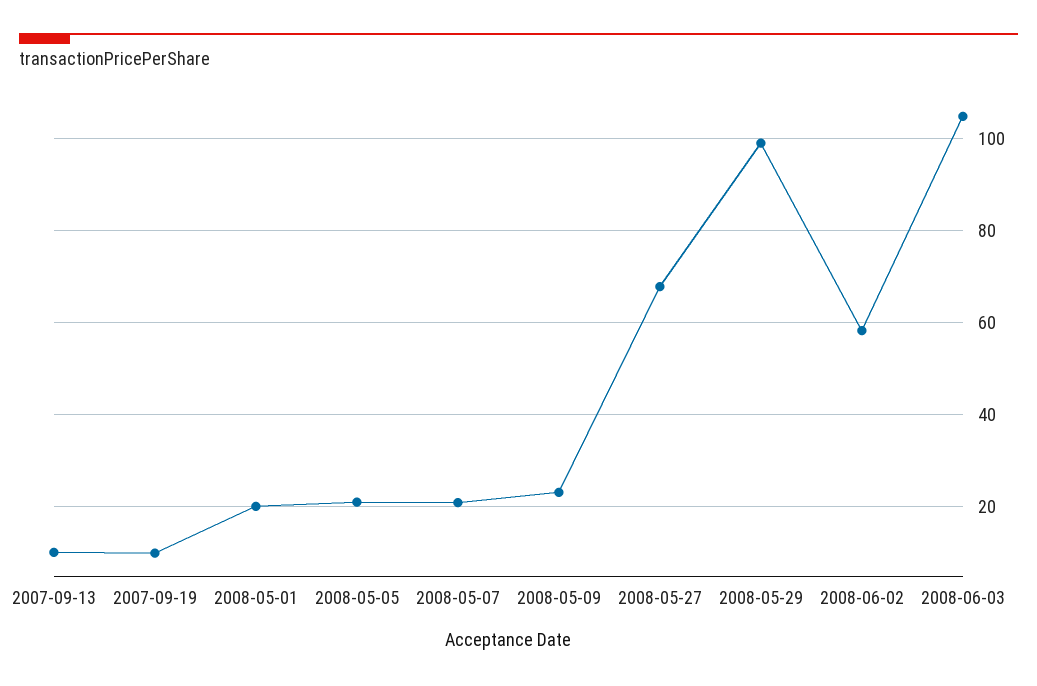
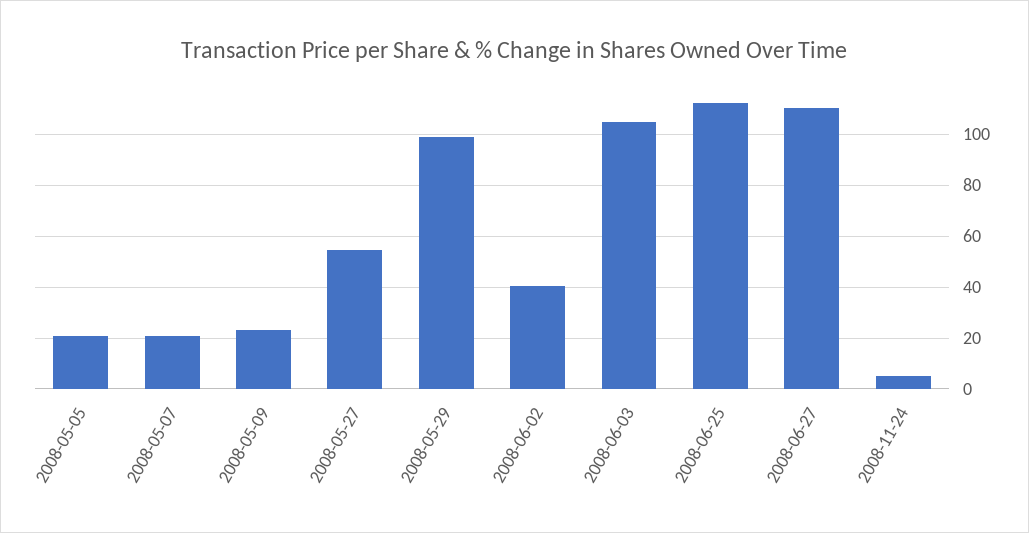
2007-09-13: 10 -> none
2007-09-19: 10 -> none
2008-05-01: 20 -> none
2008-05-27: 68 -> 55
2008-06-02: 58 -> 40
2008-06-25: none -> 112.5
2008-06-27: none -> 110
2008-11-24: none -> 5

